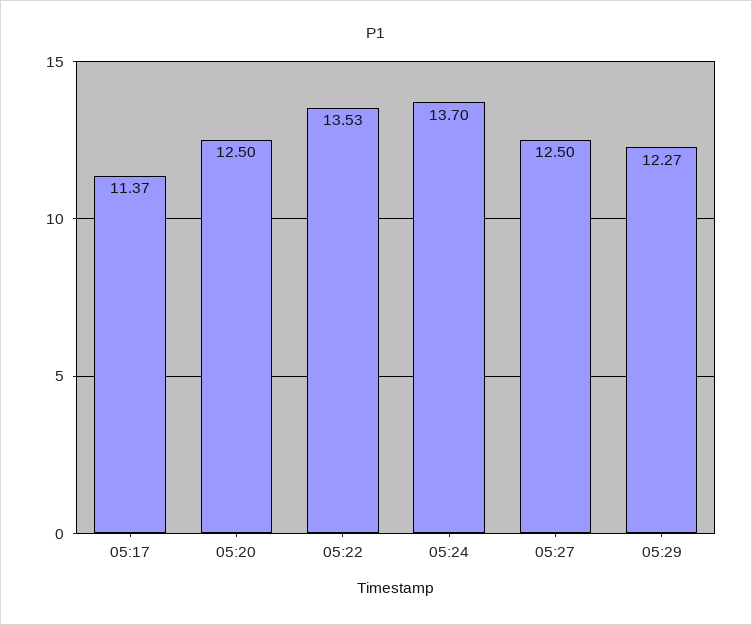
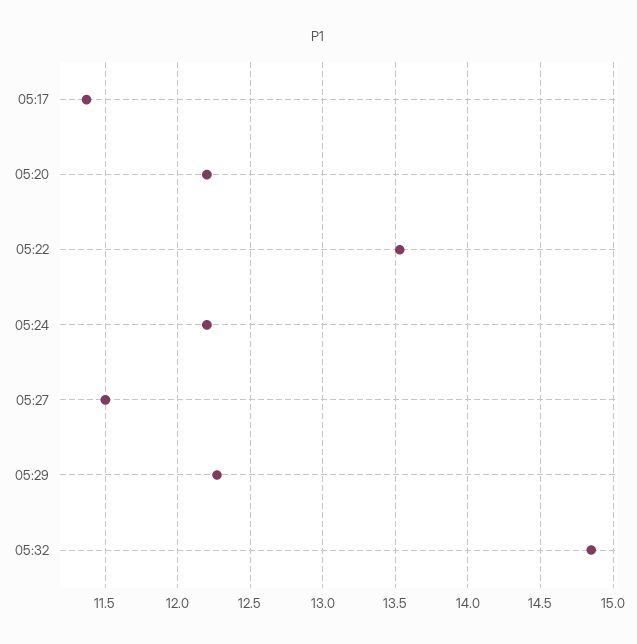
05:20: 12.5 -> 12.2
05:24: 13.7 -> 12.2
05:27: 12.5 -> 11.5
05:32: none -> 14.85

